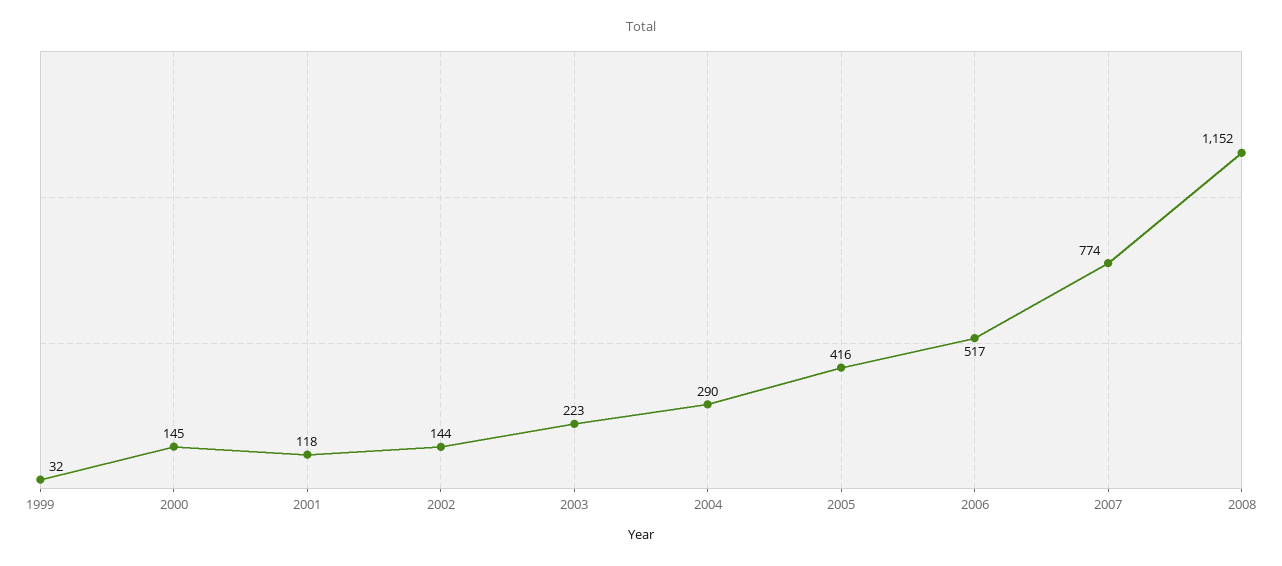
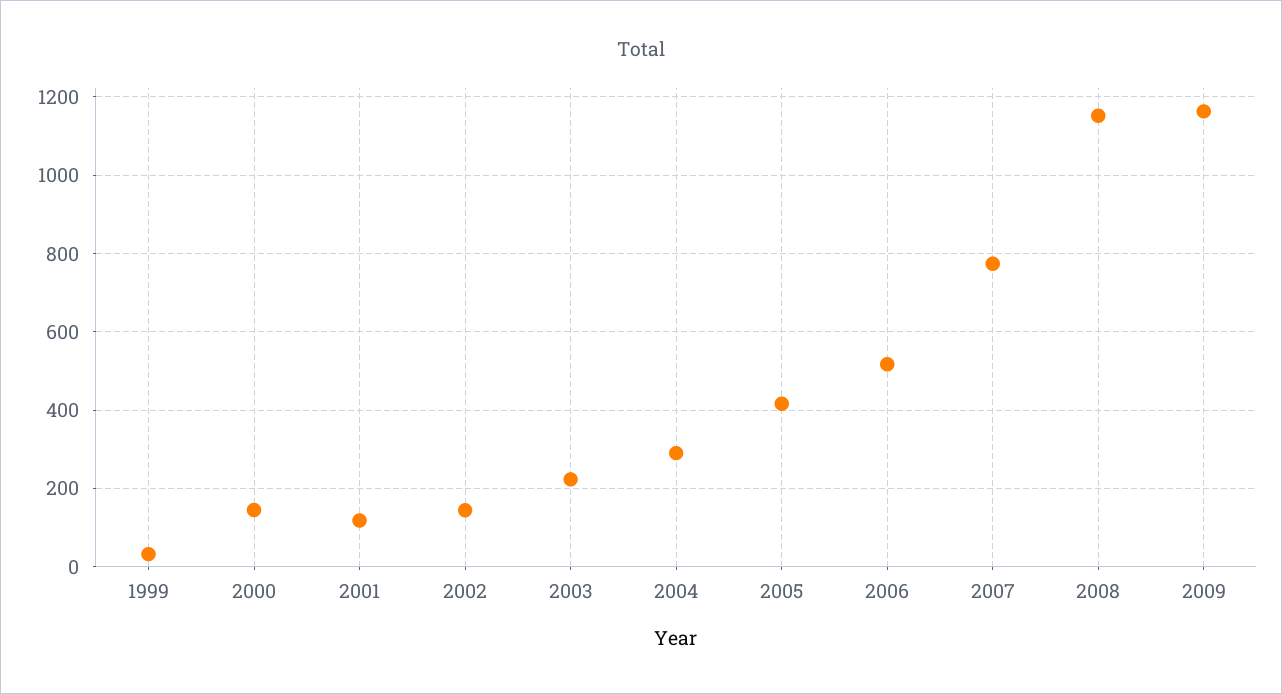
2009: none -> 1160

